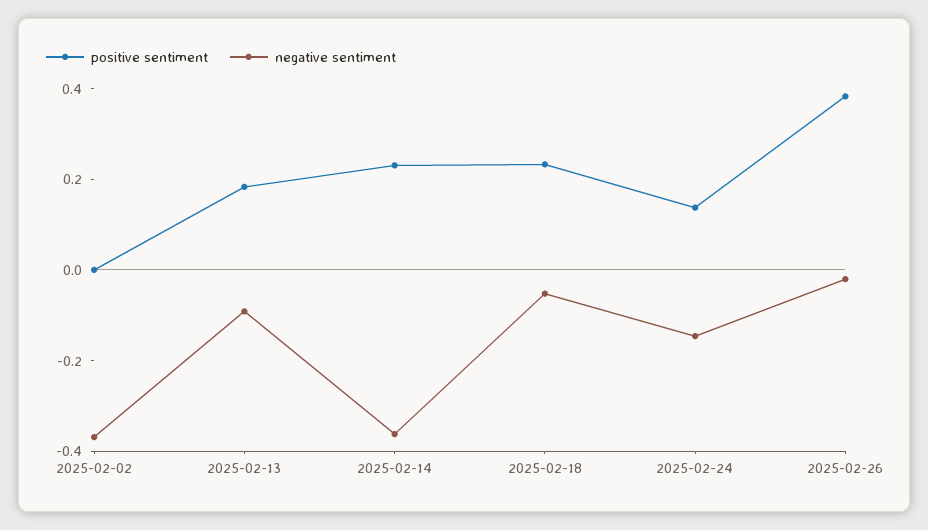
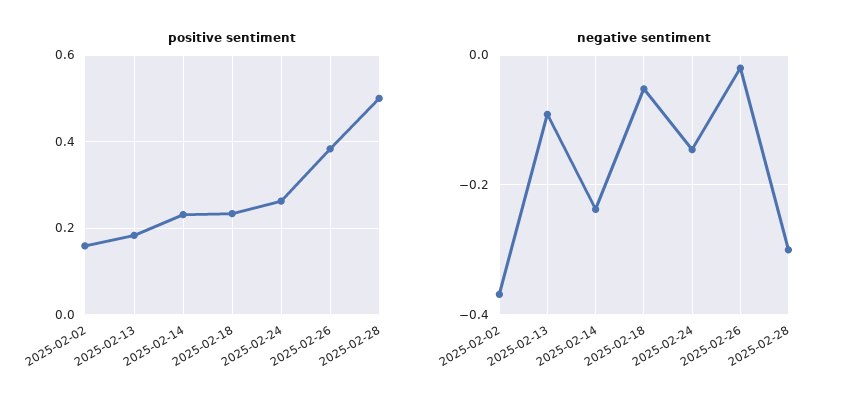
positive sentiment, 2025-02-02: 0 -> 0.16
negative sentiment, 2025-02-14: -0.35 -> -0.24
positive sentiment, 2025-02-24: 0.15 -> 0.26
positive sentiment, 2025-02-28: none -> 0.5
negative sentiment, 2025-02-28: none -> -0.3

